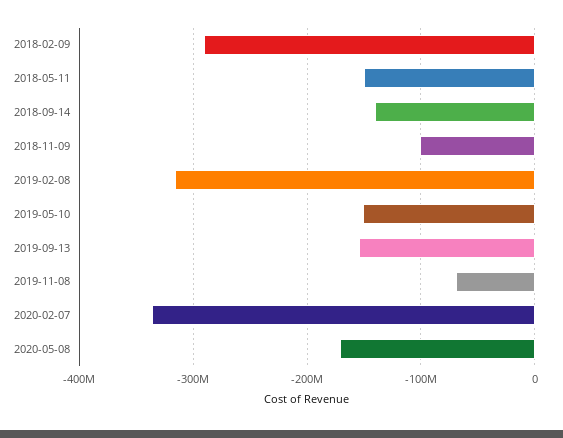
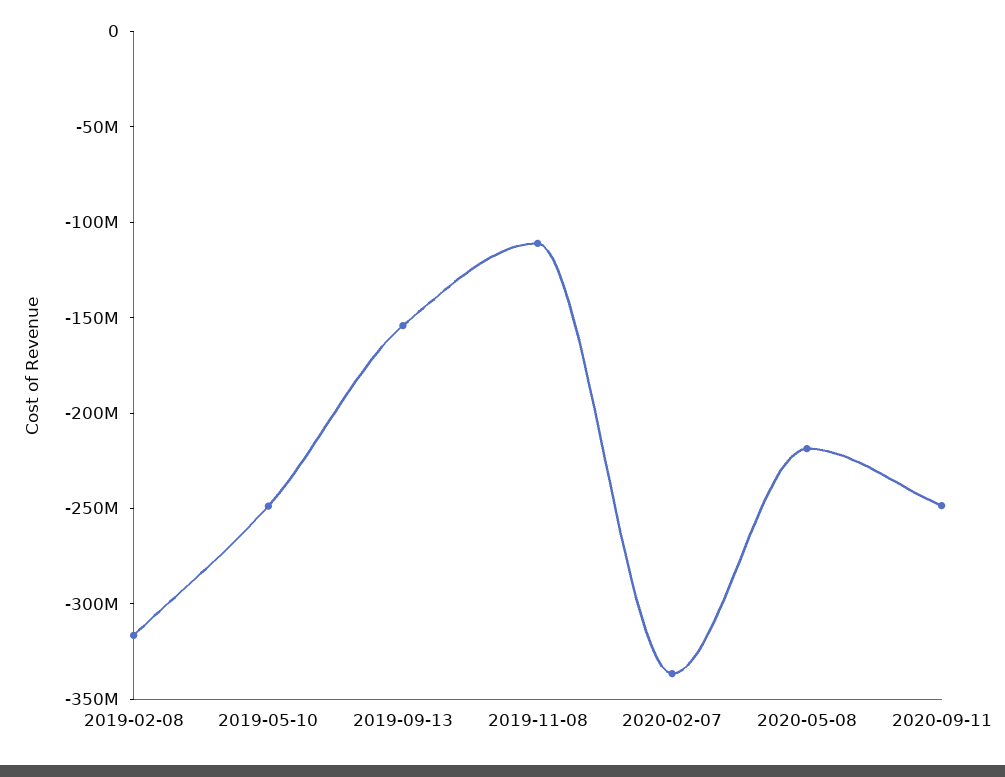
2018-02-09: -290000000 -> none
2018-05-11: -150000000 -> none
2018-09-14: -140000000 -> none
2018-11-09: -100000000 -> none
2019-05-10: -150000000 -> -250000000
2019-11-08: -70000000 -> -110000000
2020-05-08: -170000000 -> -220000000
2020-09-11: none -> -250000000

